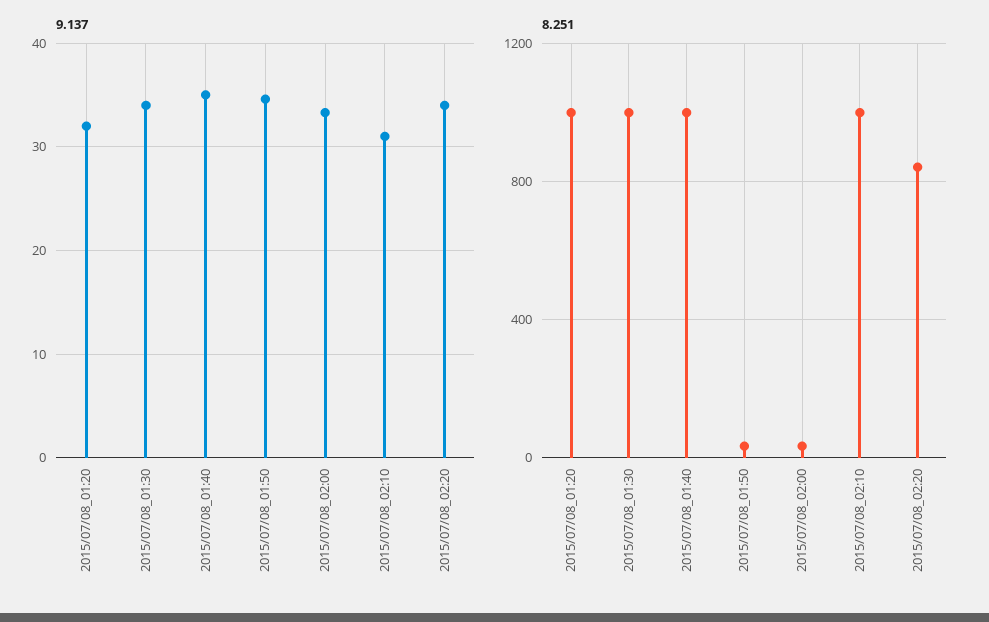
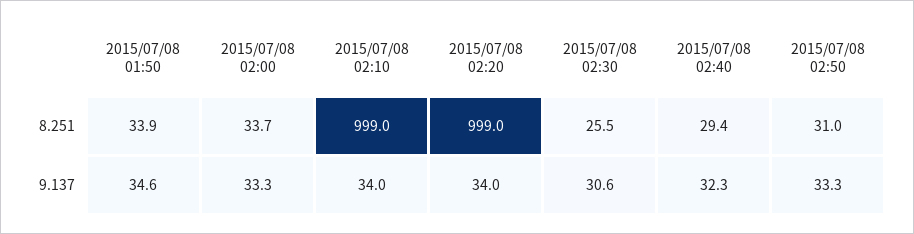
9.137, 2015/07/08_01:20: 32 -> none
9.137, 2015/07/08_01:30: 34 -> none
9.137, 2015/07/08_01:40: 35 -> none
9.137, 2015/07/08_02:10: 31 -> 34
8.251, 2015/07/08_01:20: 1000 -> none
8.251, 2015/07/08_01:30: 1000 -> none
8.251, 2015/07/08_01:40: 1000 -> none
8.251, 2015/07/08_02:20: 850 -> 999
8.251, 2015/07/08 02:30: none -> 25.5
8.251, 2015/07/08 02:40: none -> 29.4
8.251, 2015/07/08 02:50: none -> 31
9.137, 2015/07/08 02:30: none -> 30.6
9.137, 2015/07/08 02:40: none -> 32.3
9.137, 2015/07/08 02:50: none -> 33.3

